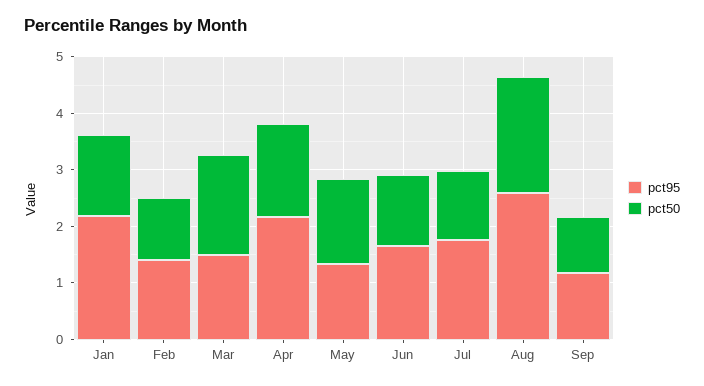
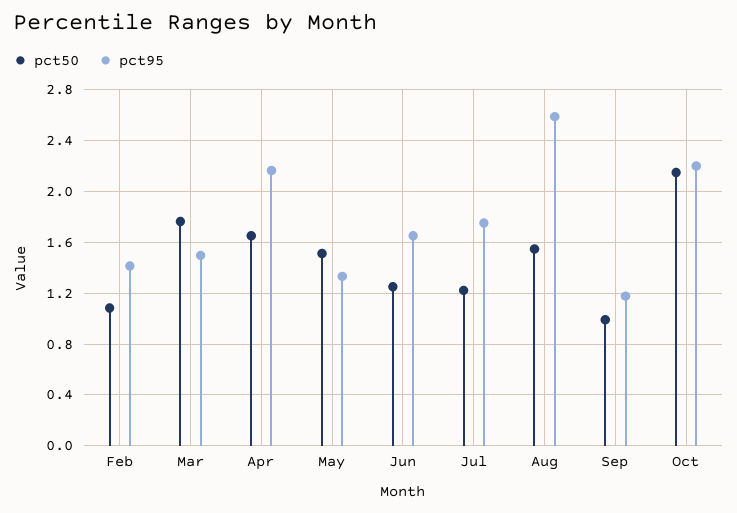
pct95, Jan: 2.2 -> none
pct50, Jan: 1.4 -> none
pct50, Aug: 2 -> 1.55
pct50, Oct: none -> 2.15
pct95, Oct: none -> 2.2

